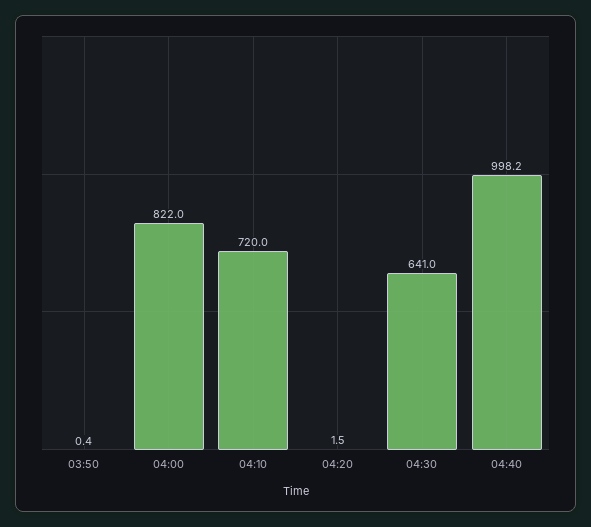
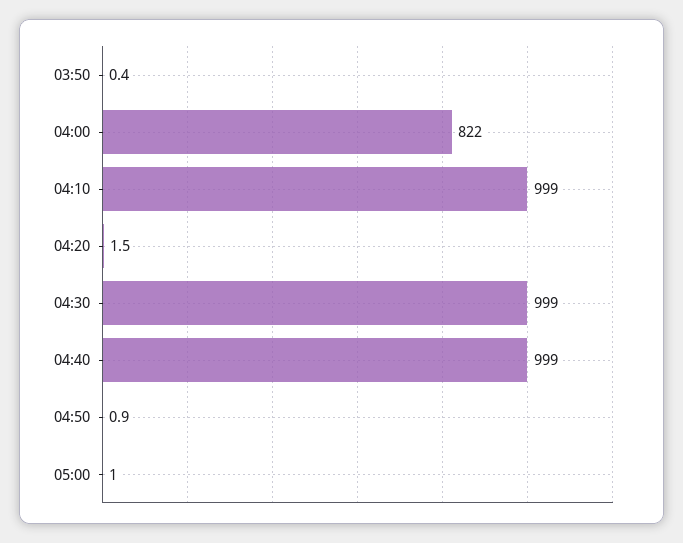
04:10: 720 -> 999
04:30: 641 -> 999
04:40: 998.2 -> 999
04:50: none -> 0.9
05:00: none -> 1

